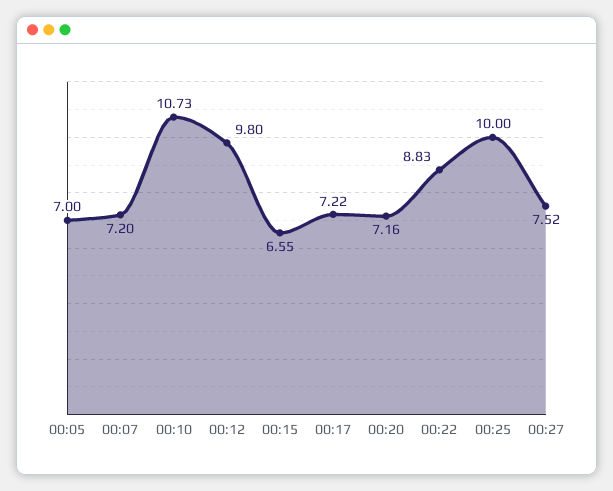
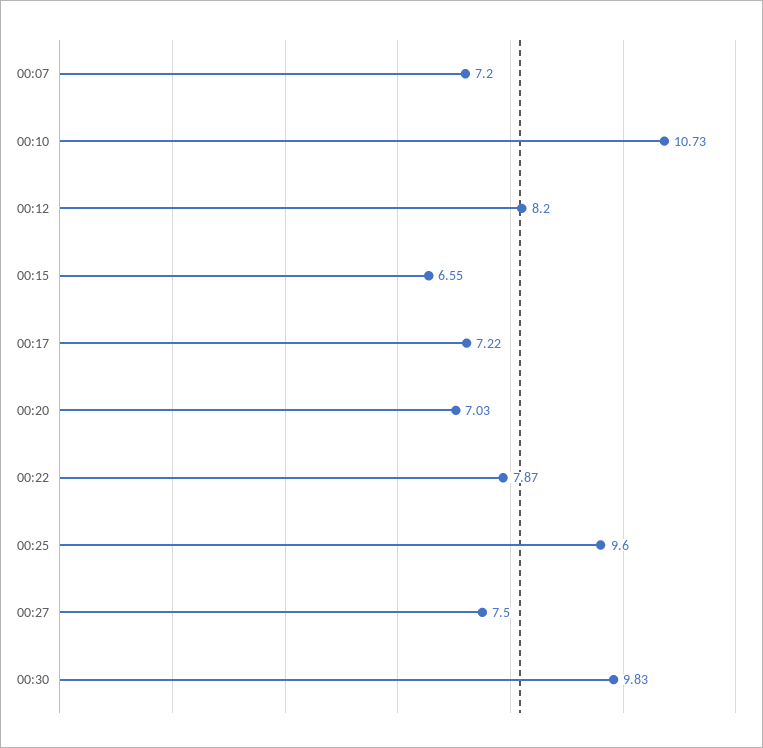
00:05: 7 -> none
00:12: 9.8 -> 8.2
00:20: 7.16 -> 7.03
00:22: 8.83 -> 7.87
00:25: 10 -> 9.6
00:27: 7.52 -> 7.5
00:30: none -> 9.83

